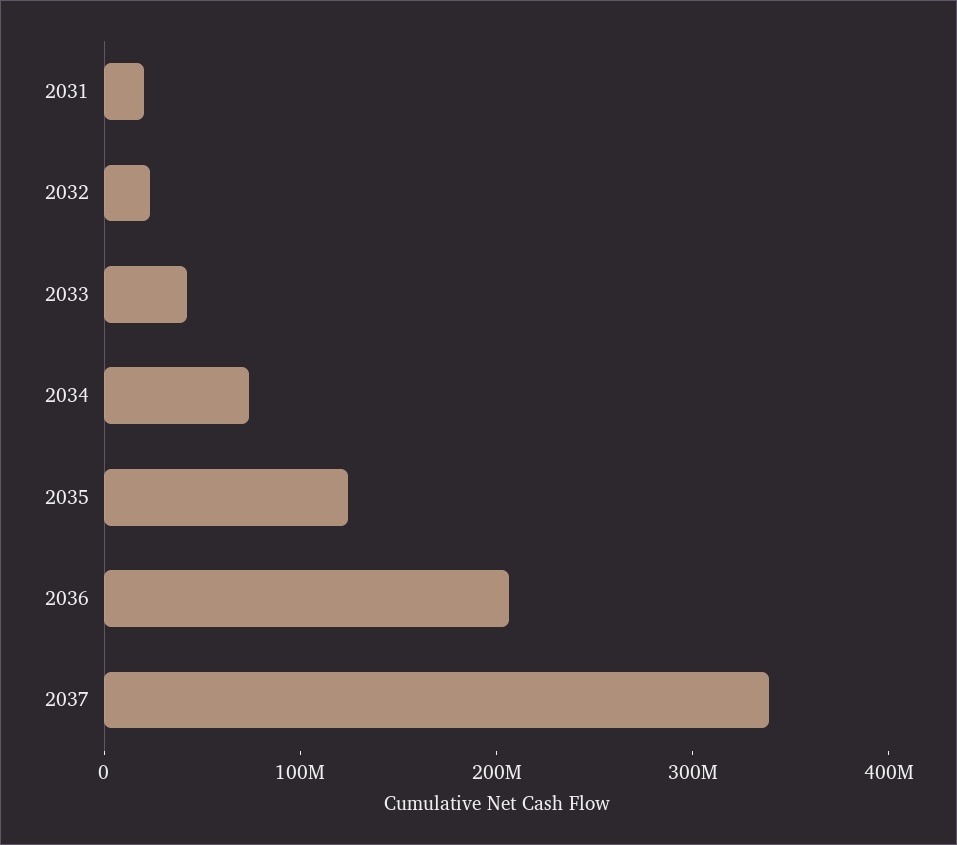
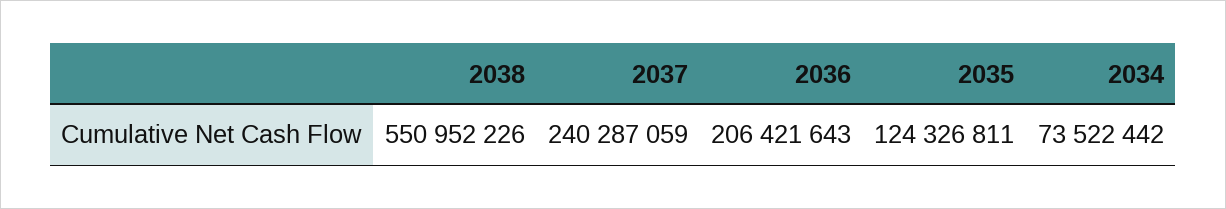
2031: 20000000 -> none
2032: 20000000 -> none
2033: 40000000 -> none
2037: 340000000 -> 240287059
2038: none -> 550952226

